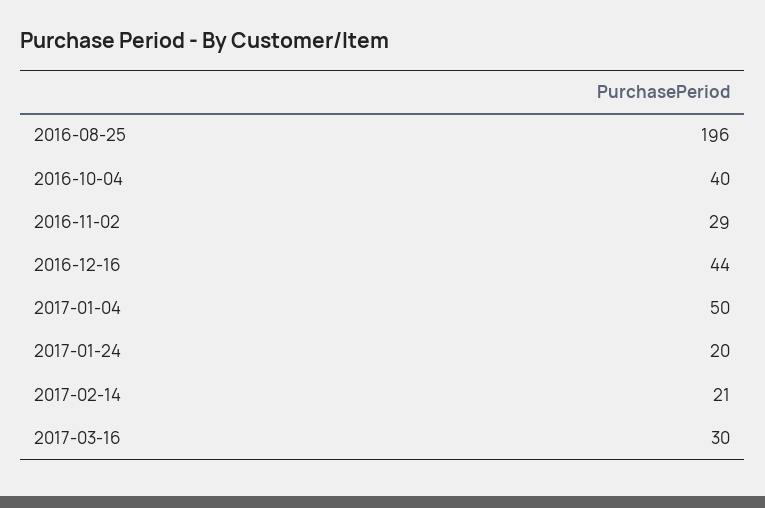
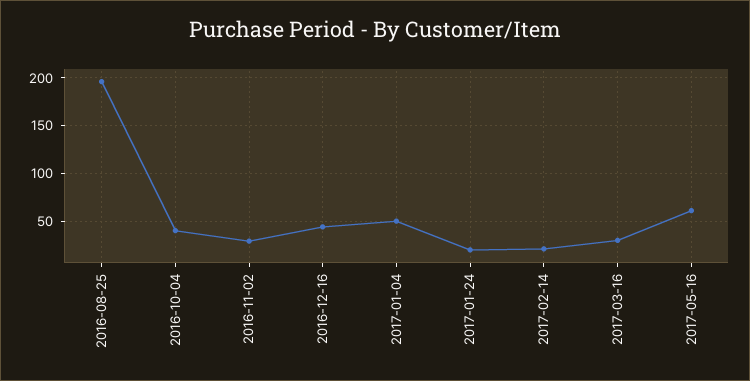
2017-05-16: none -> 60

